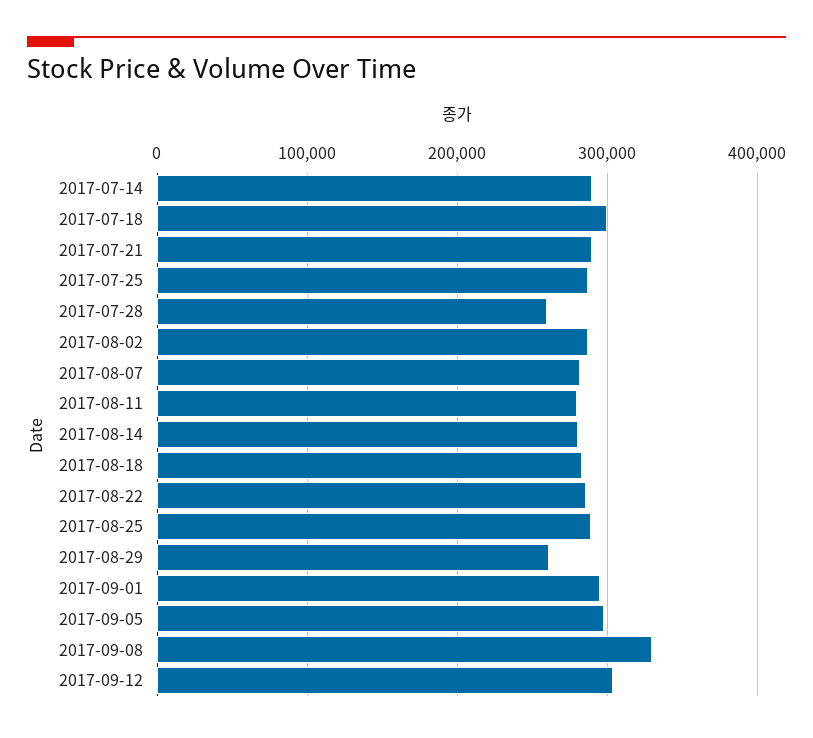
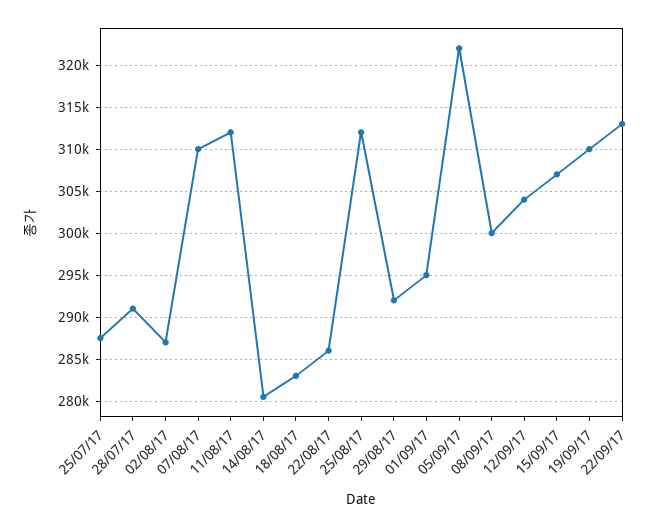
2017-07-14: 290000 -> none
2017-07-18: 300000 -> none
2017-07-21: 290000 -> none
2017-07-28: 260000 -> 291000
2017-08-07: 280000 -> 310000
2017-08-11: 280000 -> 312000
2017-08-25: 290000 -> 312000
2017-08-29: 260000 -> 292000
2017-09-05: 300000 -> 322000
2017-09-08: 330000 -> 300000
15/09/17: none -> 307000
19/09/17: none -> 310000
22/09/17: none -> 313000

